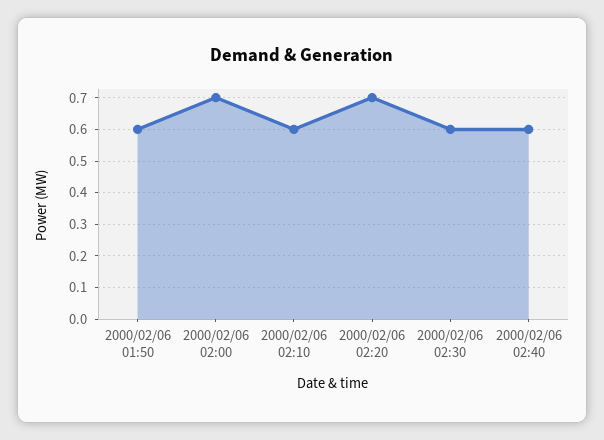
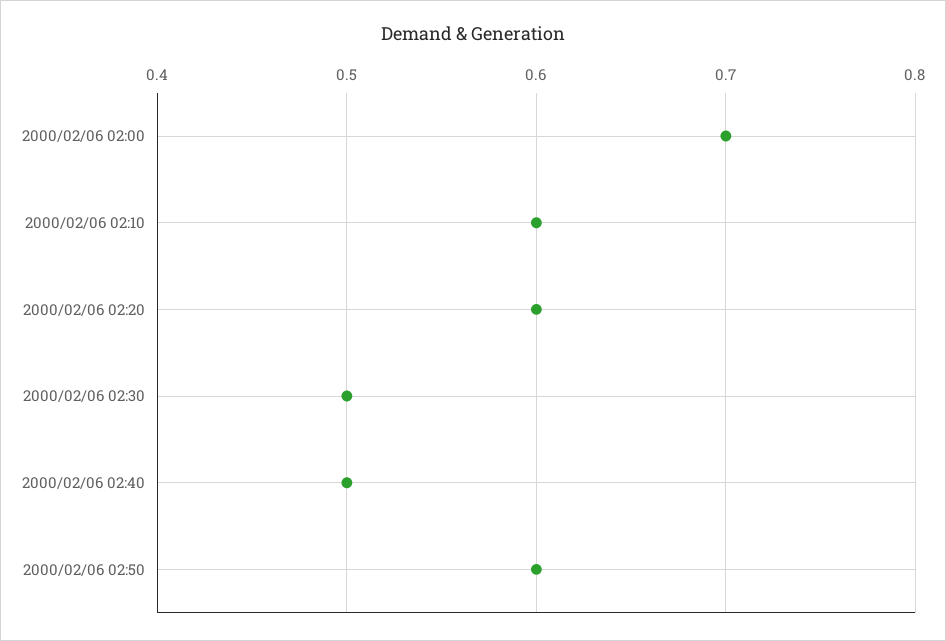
2000/02/06 01:50: 0.6 -> none
2000/02/06 02:20: 0.7 -> 0.6
2000/02/06 02:30: 0.6 -> 0.5
2000/02/06 02:40: 0.6 -> 0.5
2000/02/06 02:50: none -> 0.6

